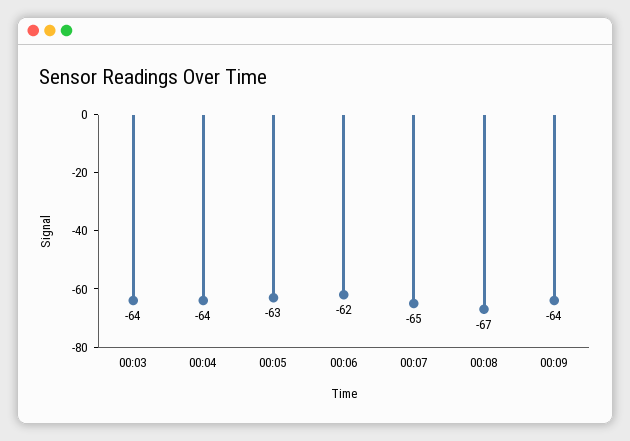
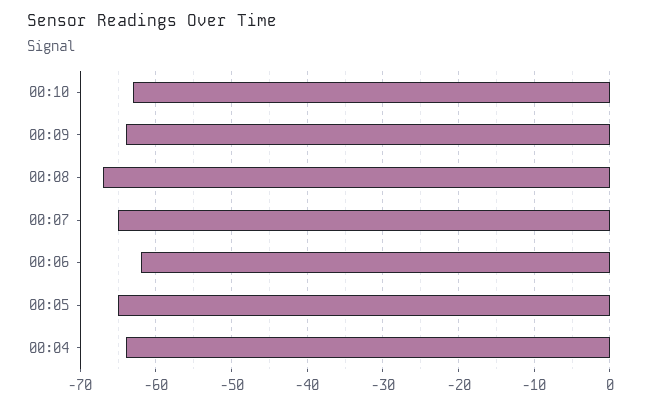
00:03: -64 -> none
00:05: -63 -> -65
00:10: none -> -63

